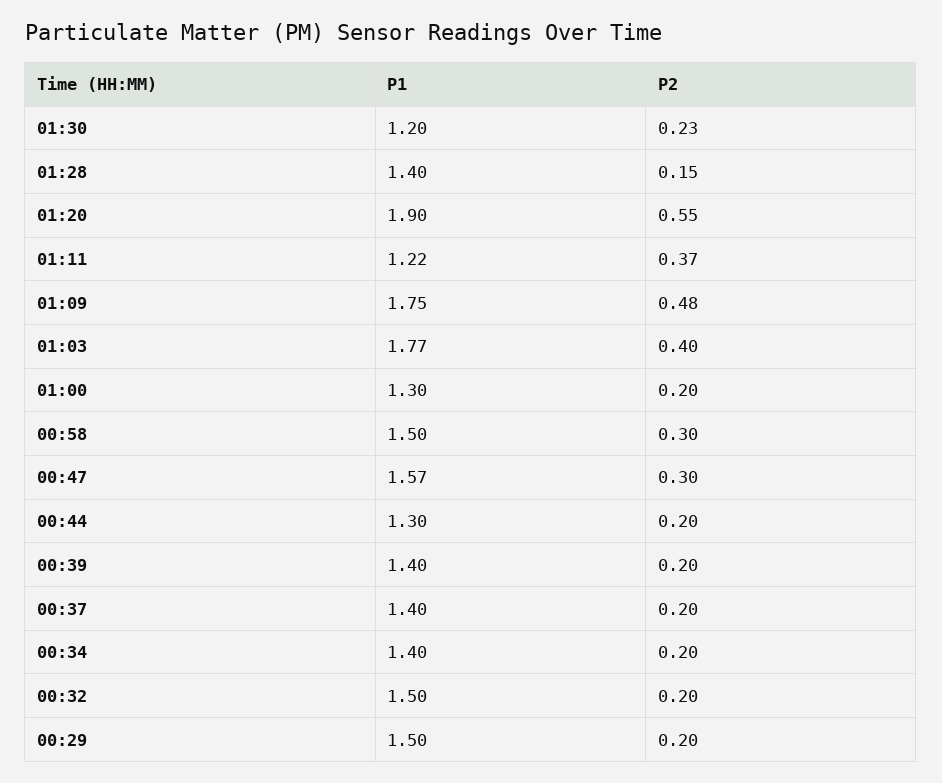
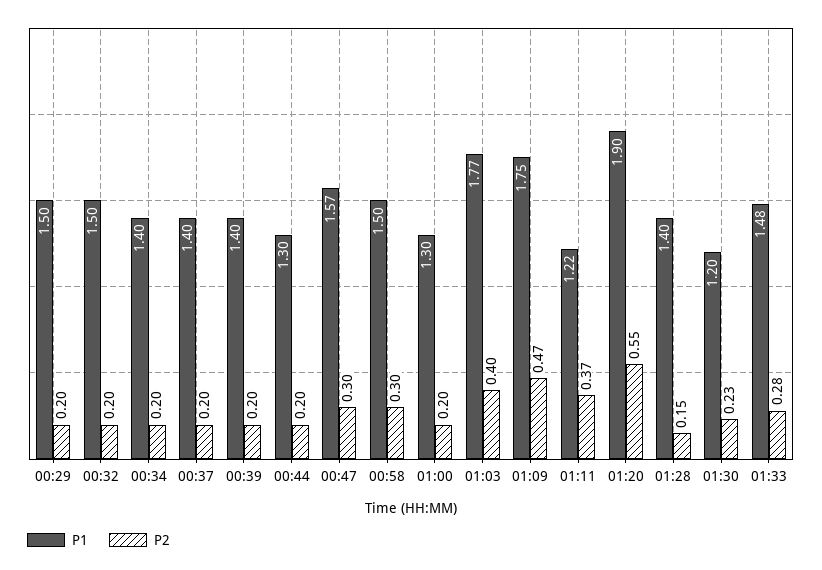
P2, 01:09: 0.48 -> 0.47
P1, 01:33: none -> 1.48
P2, 01:33: none -> 0.28

